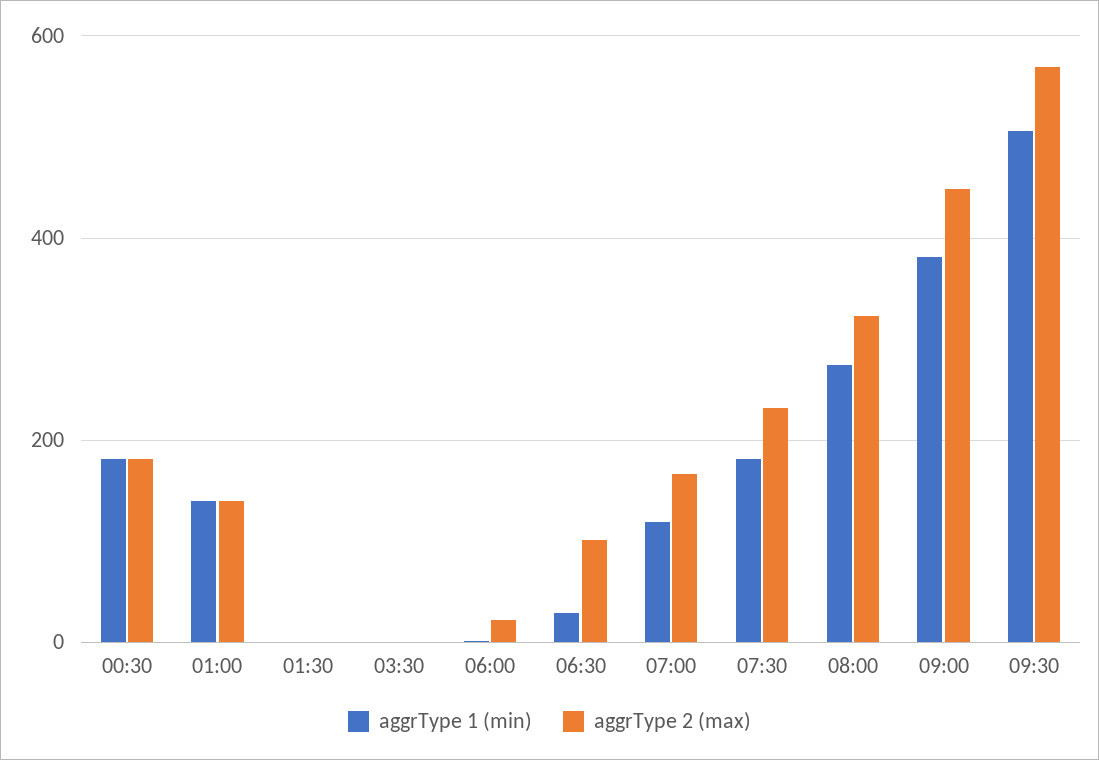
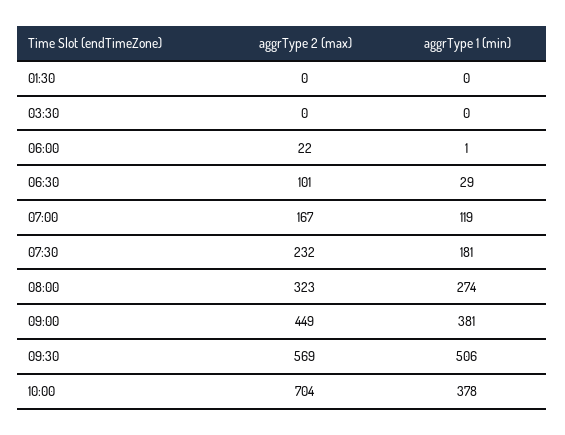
aggrType 1 (min), 00:30: 180 -> none
aggrType 2 (max), 00:30: 180 -> none
aggrType 1 (min), 01:00: 140 -> none
aggrType 2 (max), 01:00: 140 -> none
aggrType 2 (max), 10:00: none -> 704
aggrType 1 (min), 10:00: none -> 378

